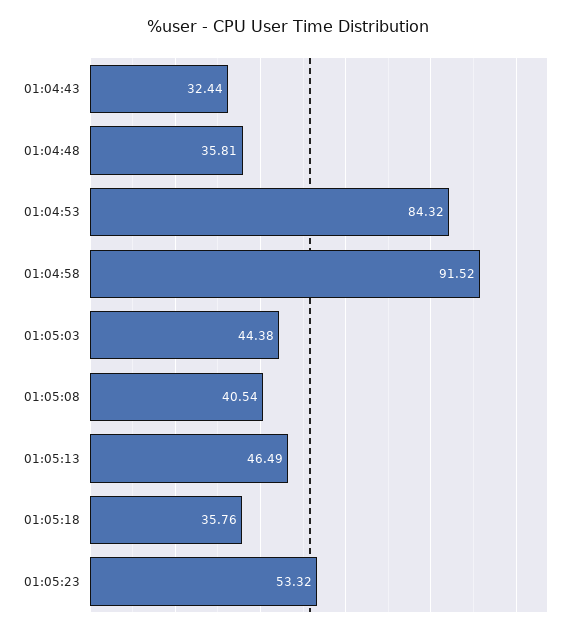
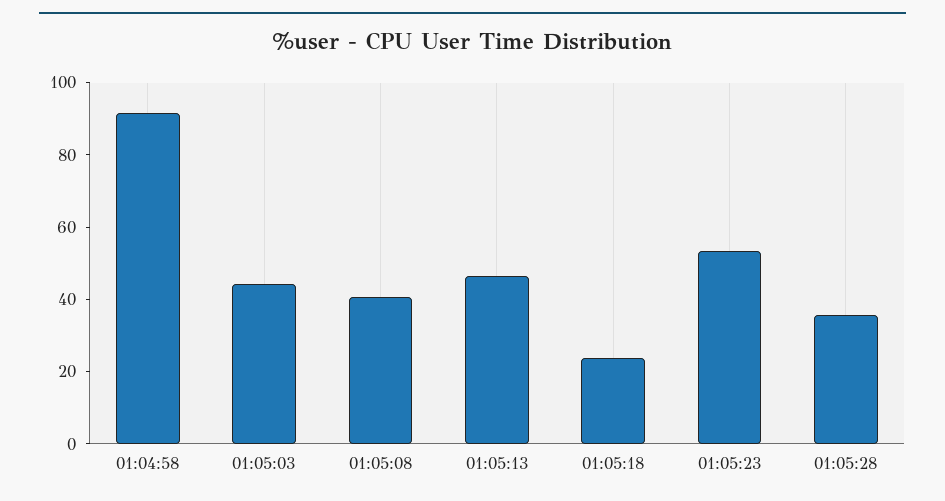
01:04:43: 32.44 -> none
01:04:48: 35.81 -> none
01:04:53: 84.32 -> none
01:05:18: 35.76 -> 25
01:05:28: none -> 35

